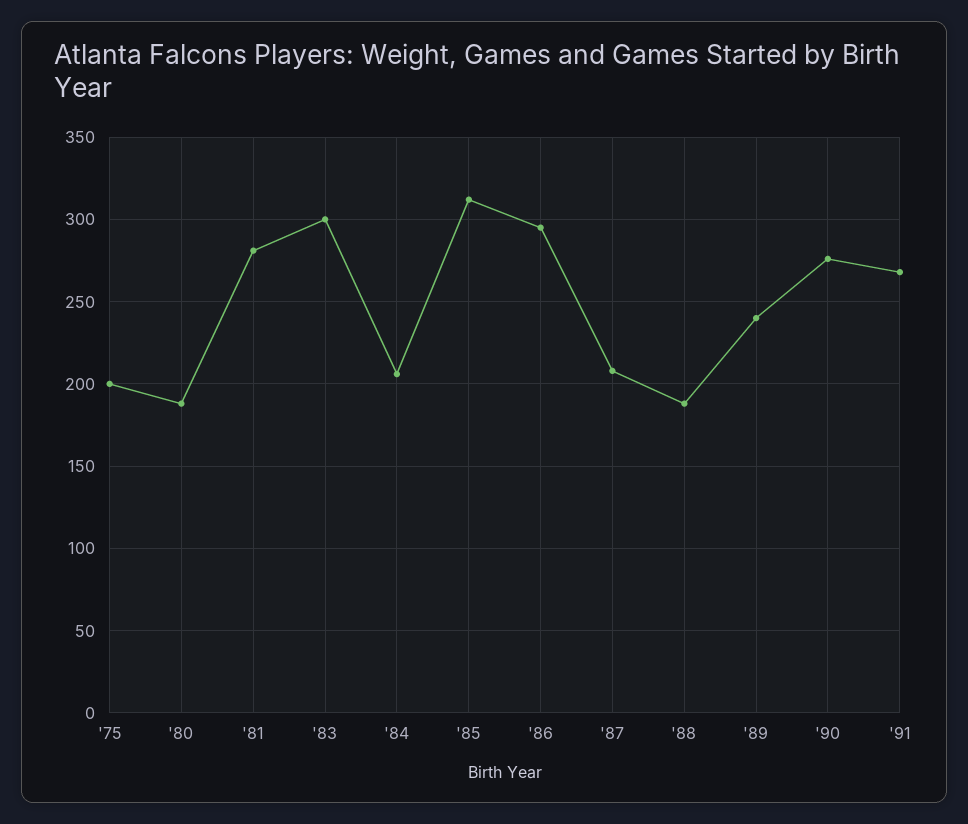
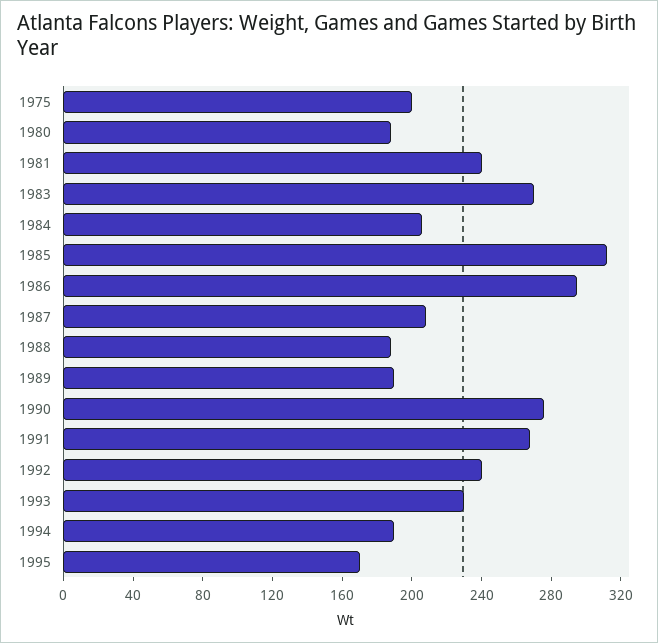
'81: 280 -> 240
'83: 300 -> 270
'89: 240 -> 190
1992: none -> 240
1993: none -> 230
1994: none -> 190
1995: none -> 170

